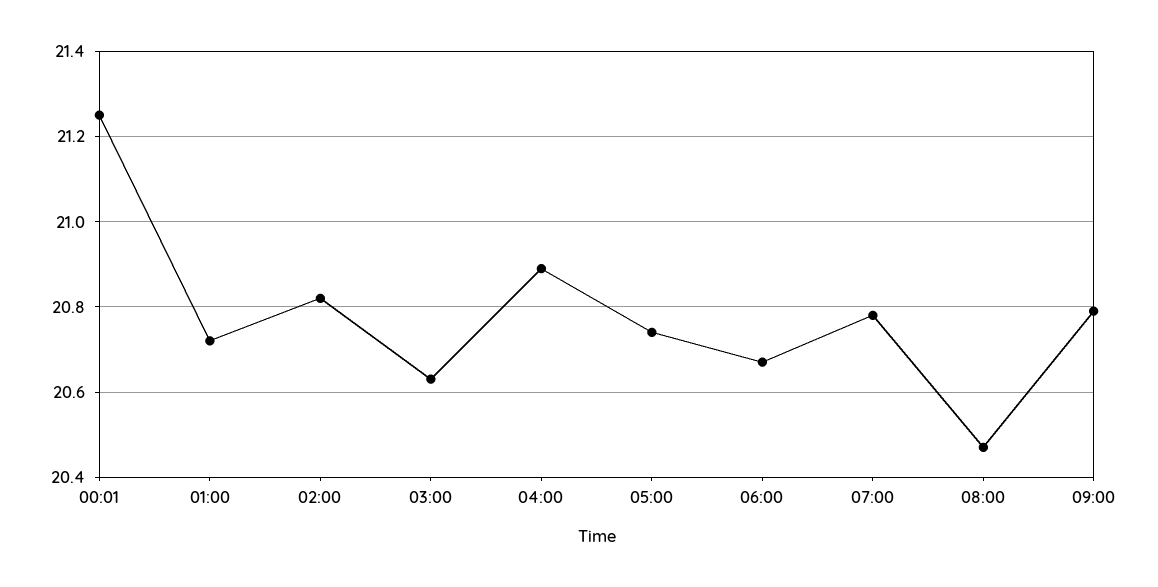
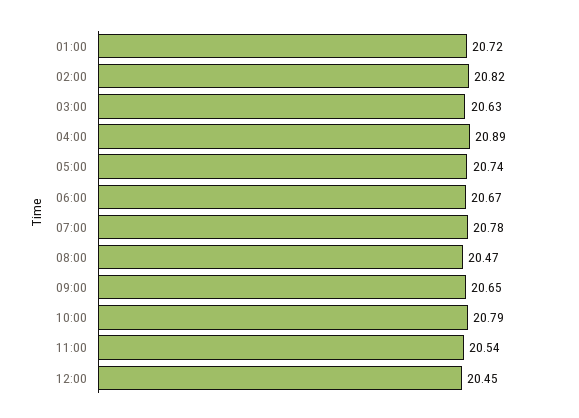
00:01: 21.25 -> none
09:00: 20.8 -> 20.65
10:00: none -> 20.79
11:00: none -> 20.54
12:00: none -> 20.45

